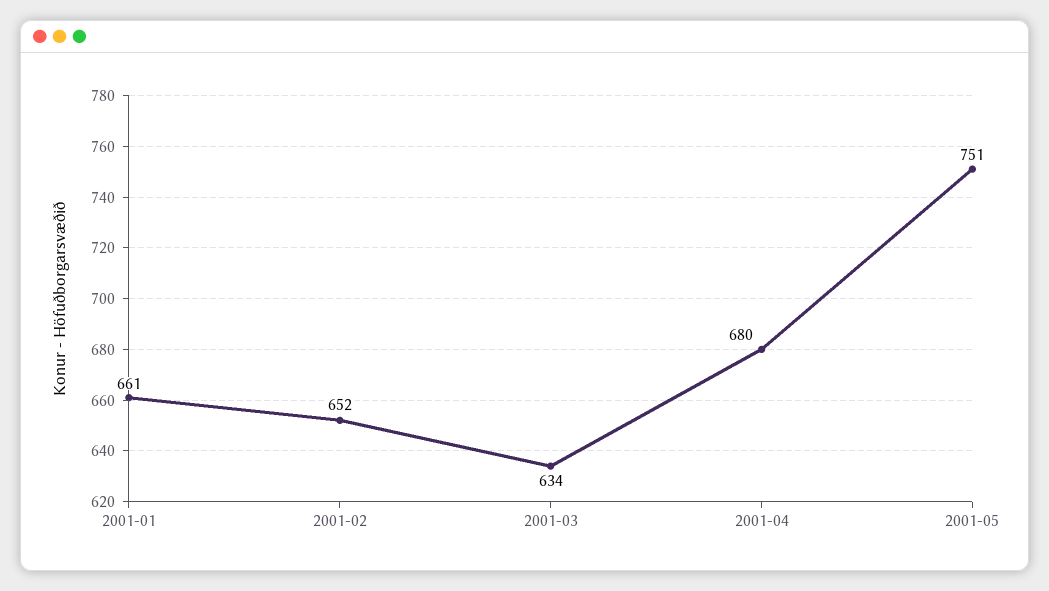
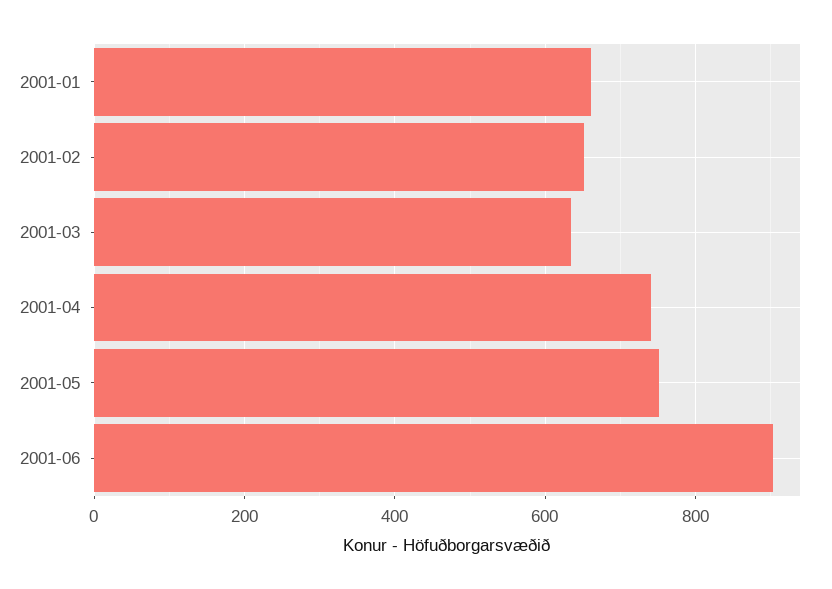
2001-04: 680 -> 740
2001-06: none -> 900

